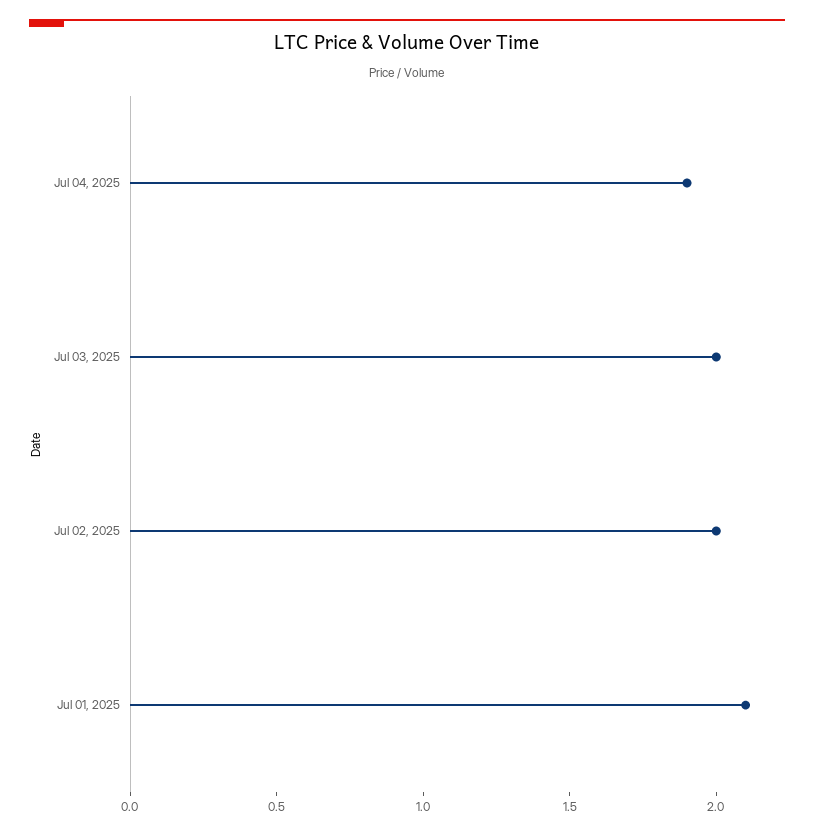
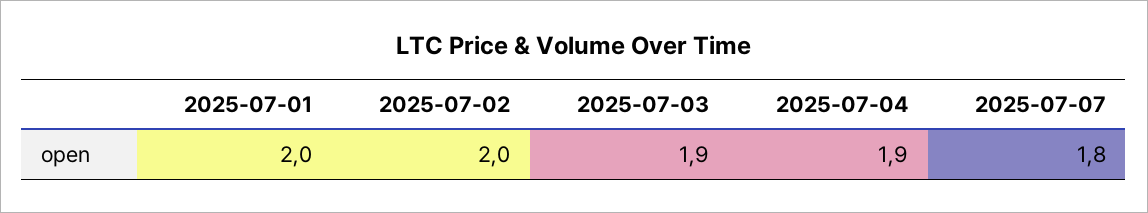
Jul 03, 2025: 2 -> 1.9
Jul 01, 2025: 2.1 -> 2
2025-07-07: none -> 1.8

